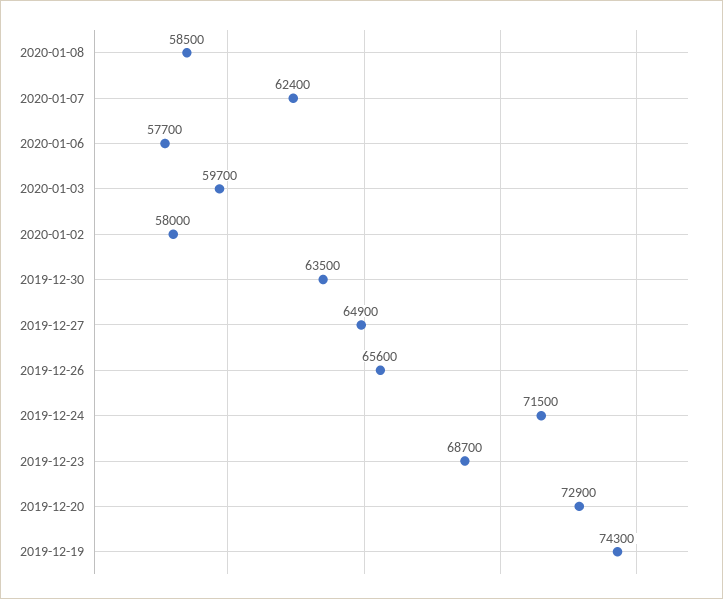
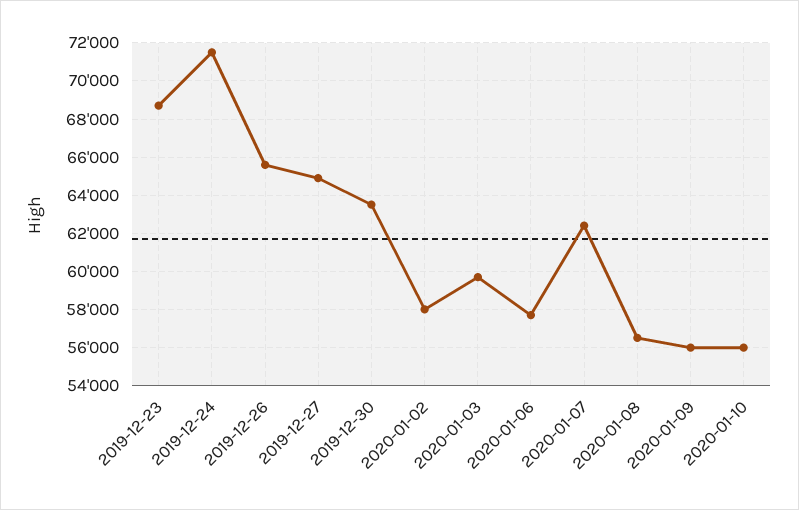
2020-01-08: 58500 -> 56500
2019-12-20: 72900 -> none
2019-12-19: 74300 -> none
2020-01-09: none -> 56000
2020-01-10: none -> 56000

